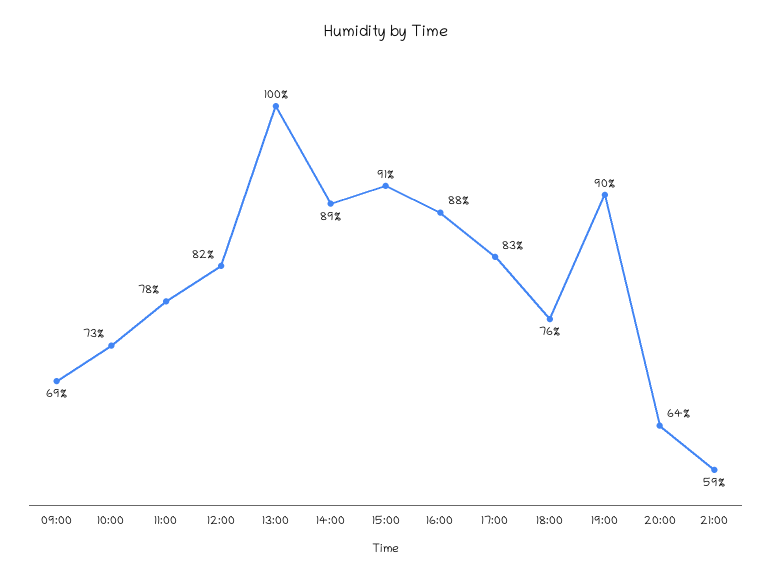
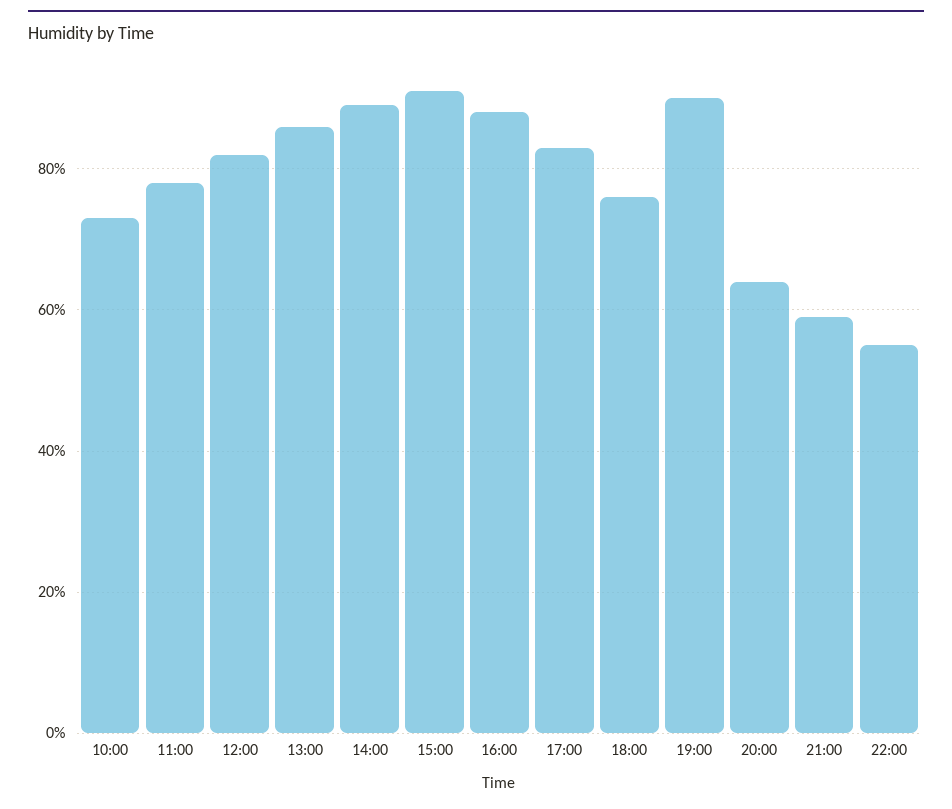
09:00: 69 -> none
13:00: 100 -> 85
22:00: none -> 55

